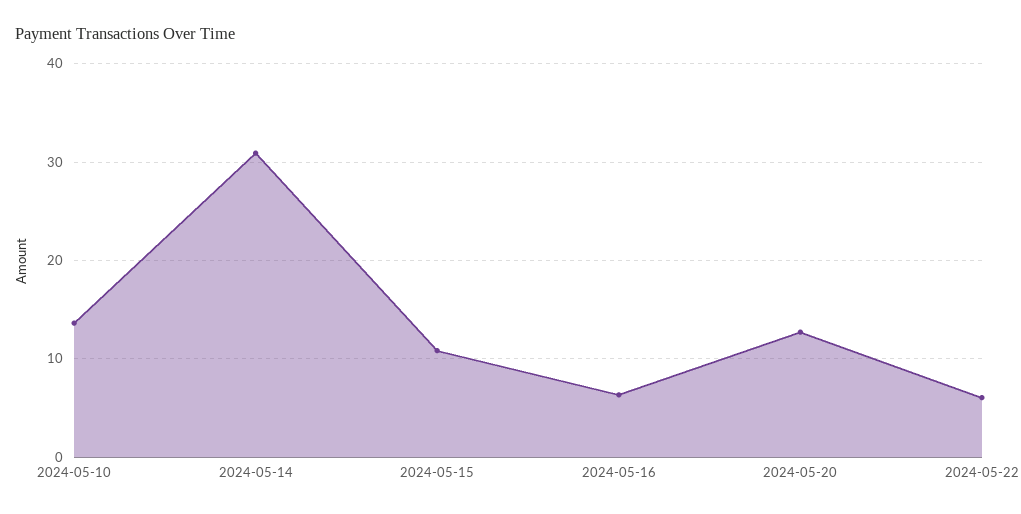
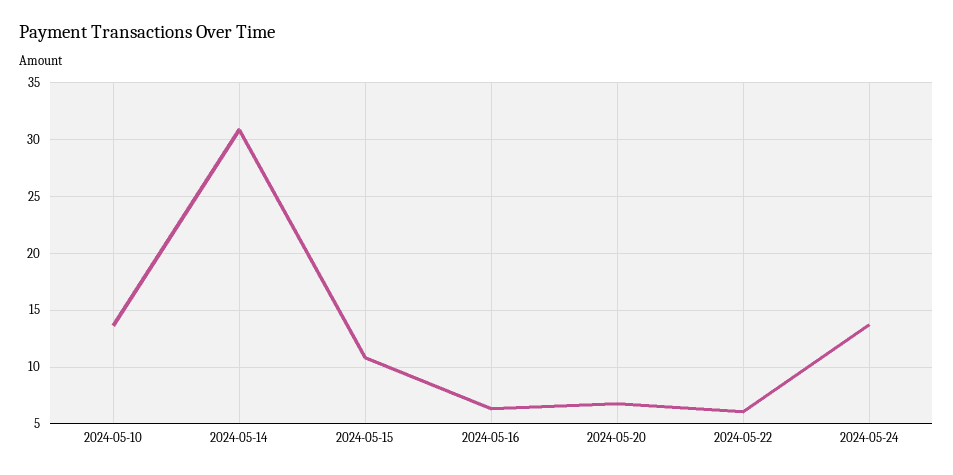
2024-05-20: 13 -> 7
2024-05-24: none -> 14

